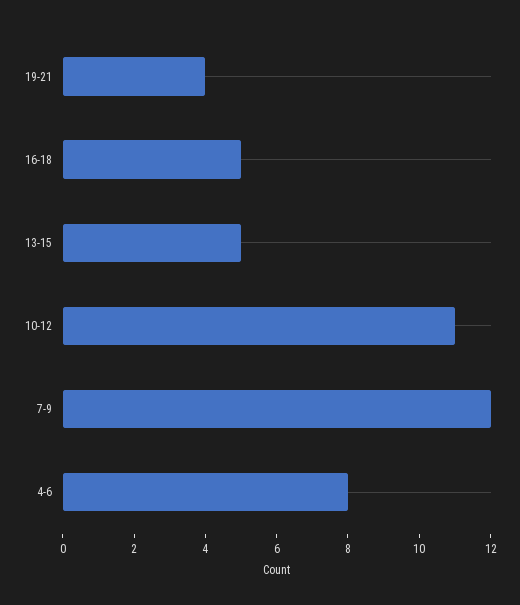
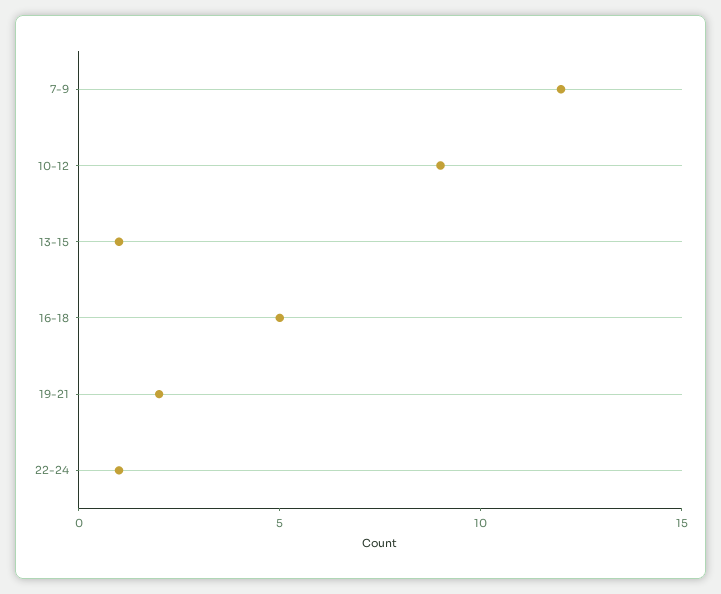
19-21: 4 -> 2
13-15: 5 -> 1
10-12: 11 -> 9
4-6: 8 -> none
22-24: none -> 1

